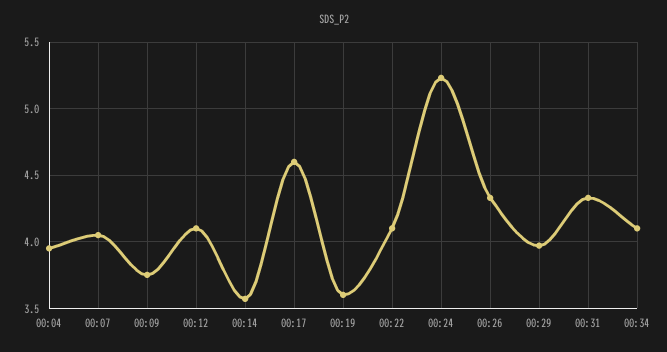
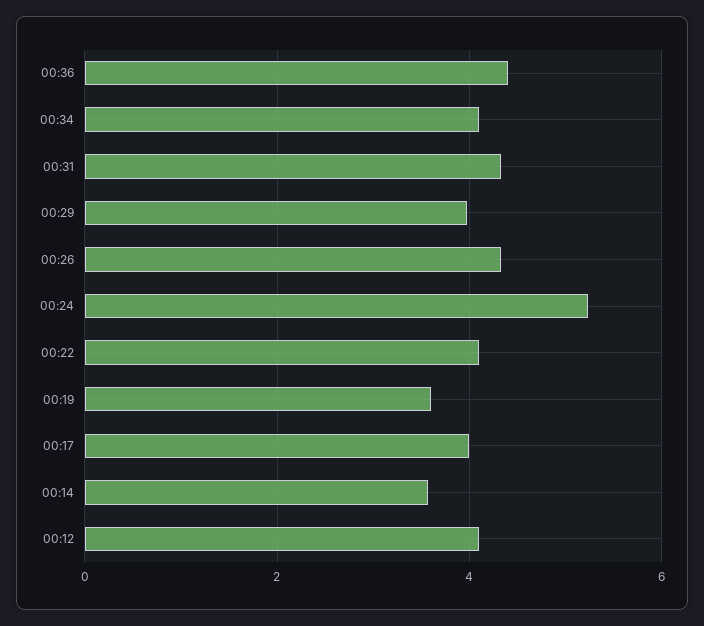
00:04: 3.95 -> none
00:07: 4.05 -> none
00:09: 3.75 -> none
00:17: 4.6 -> 4
00:36: none -> 4.4

